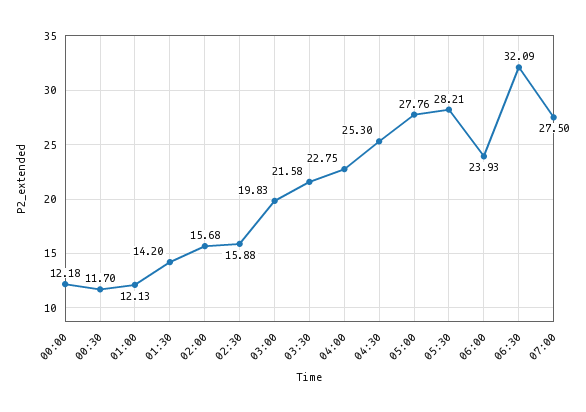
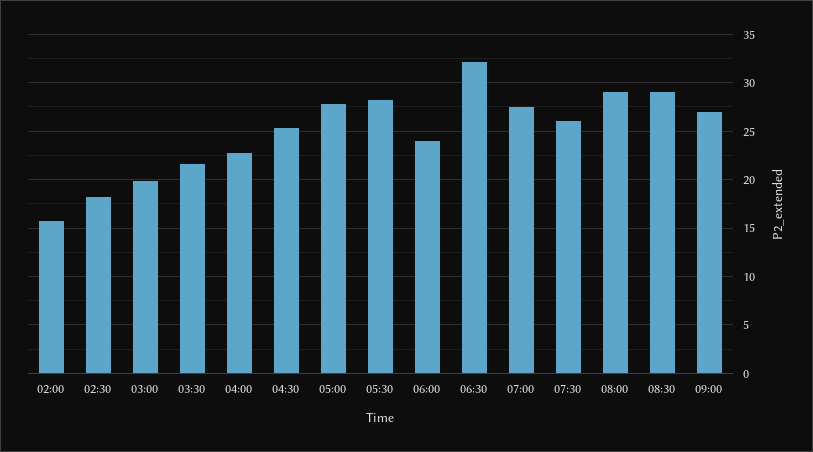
00:00: 12.18 -> none
00:30: 11.7 -> none
01:00: 12.13 -> none
01:30: 14.2 -> none
02:30: 15.88 -> 18
07:30: none -> 26
08:00: none -> 29
08:30: none -> 29
09:00: none -> 27

